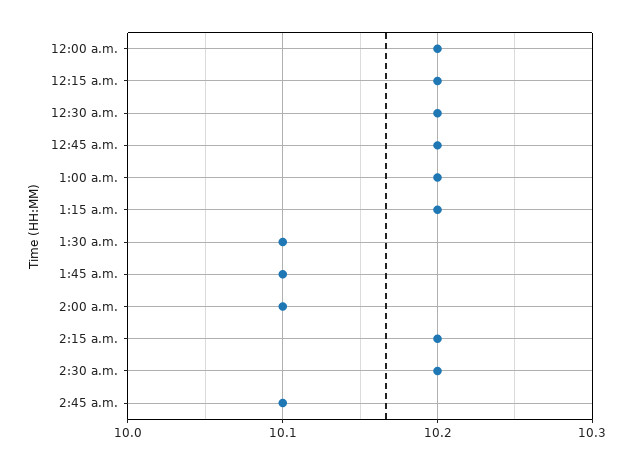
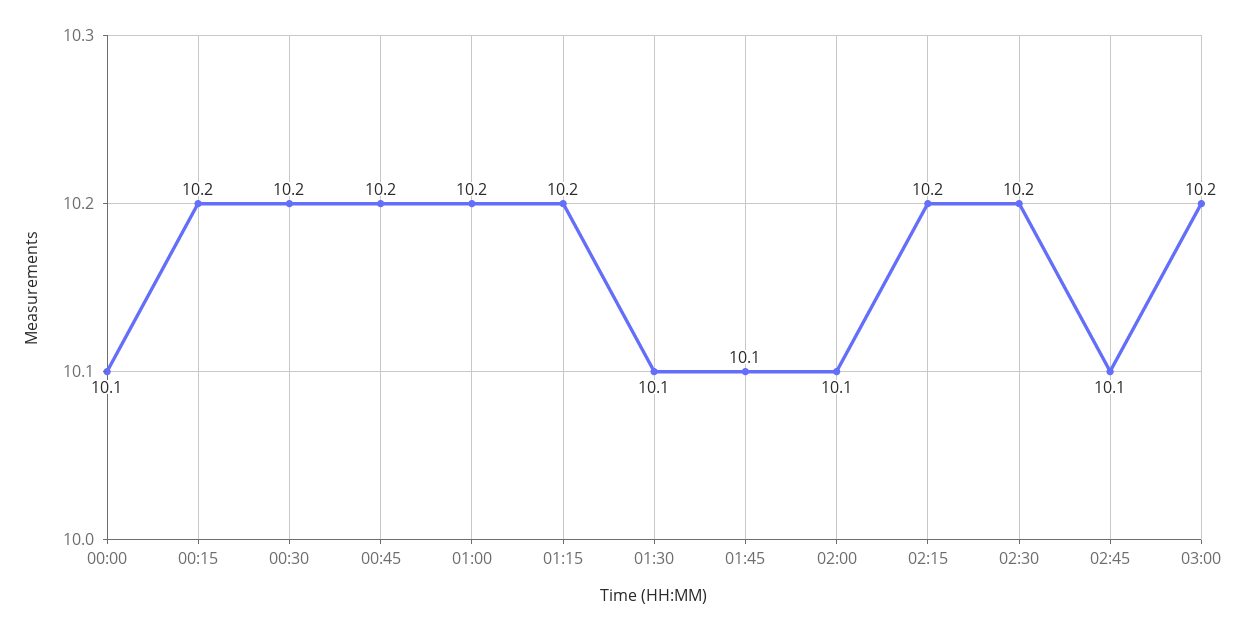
12:00 a.m.: 10.2 -> 10.1
03:00: none -> 10.2

